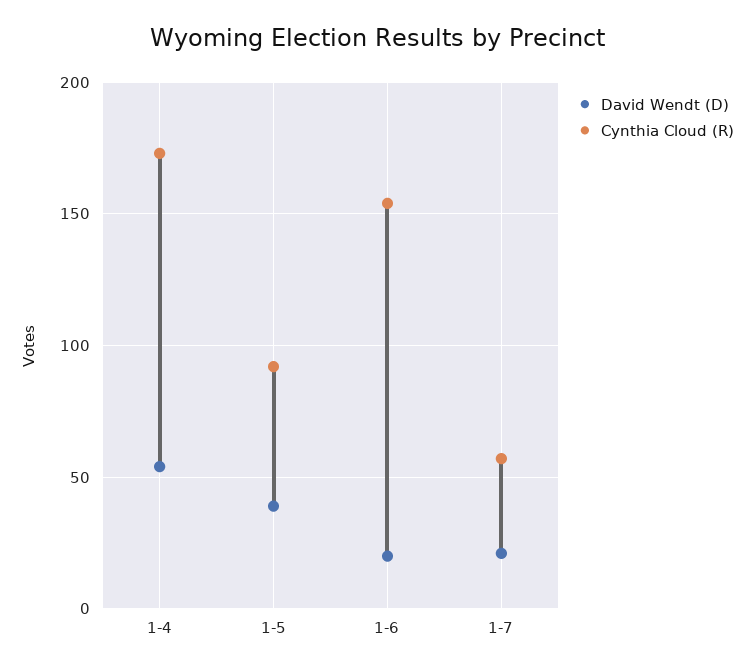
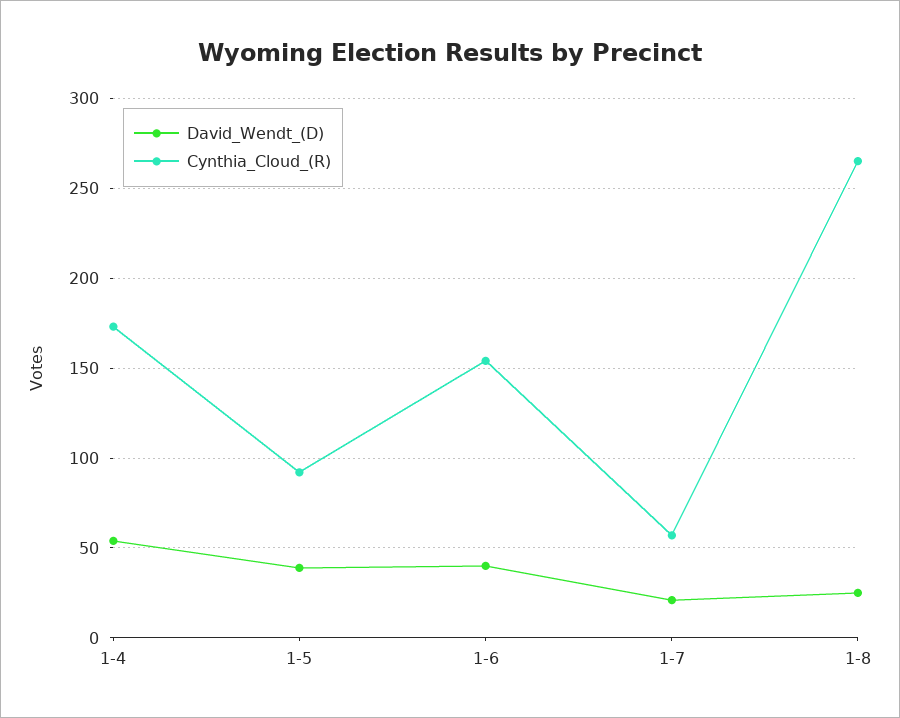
David Wendt (D), 1-6: 20 -> 40
David Wendt (D), 1-8: none -> 25
Cynthia Cloud (R), 1-8: none -> 265

